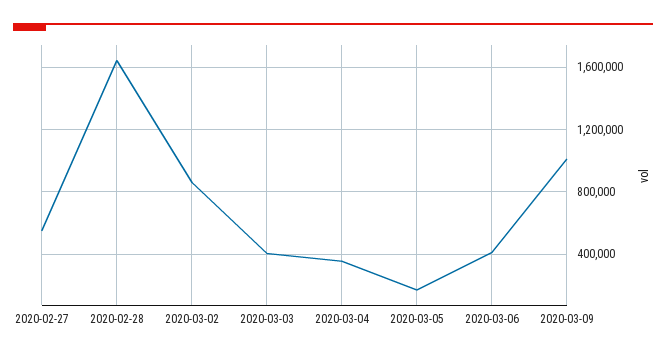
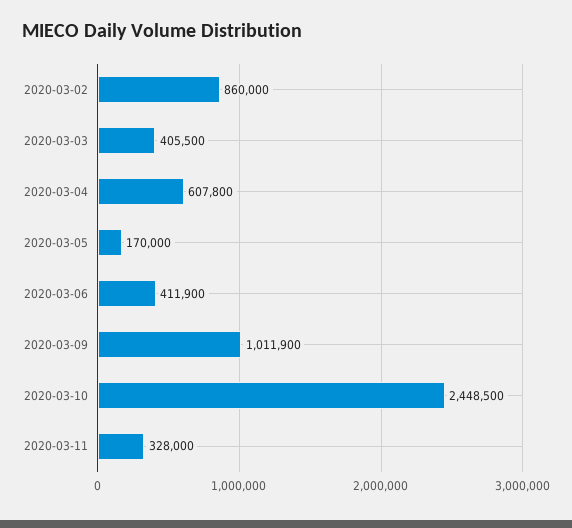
2020-02-27: 550000 -> none
2020-02-28: 1650000 -> none
2020-03-04: 350000 -> 607800
2020-03-10: none -> 2448500
2020-03-11: none -> 328000

